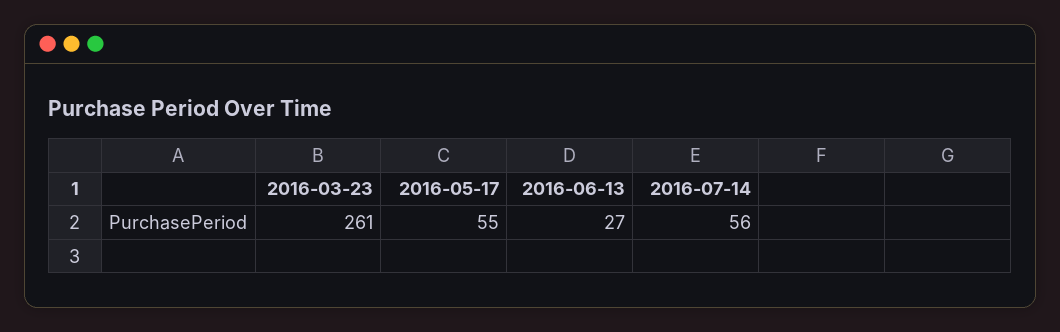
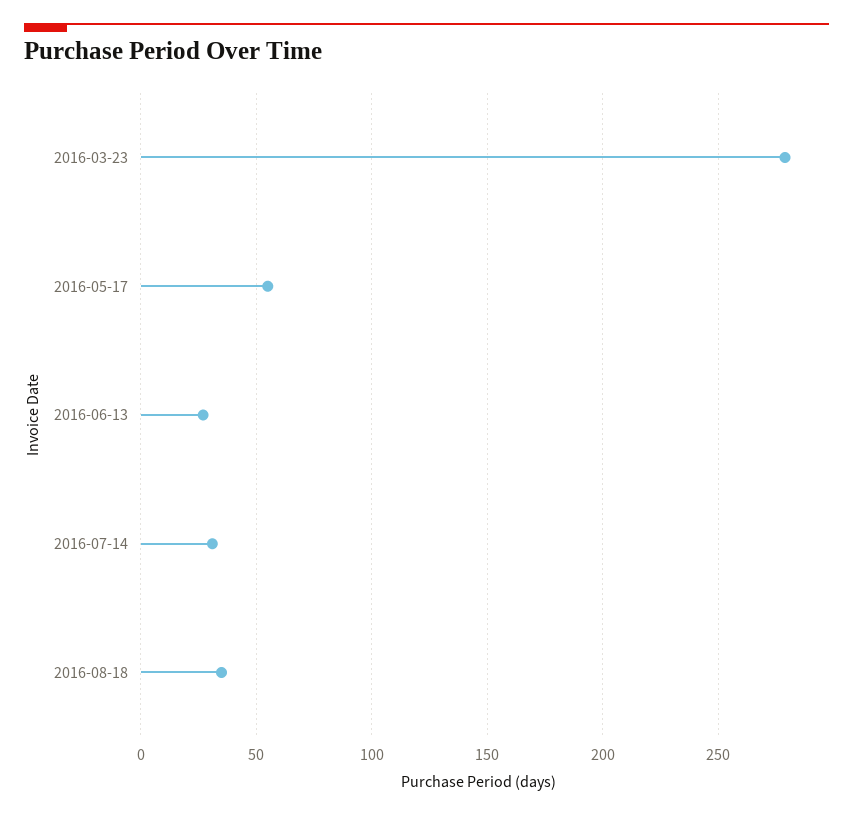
2016-03-23: 261 -> 280
2016-07-14: 56 -> 30
2016-08-18: none -> 35

